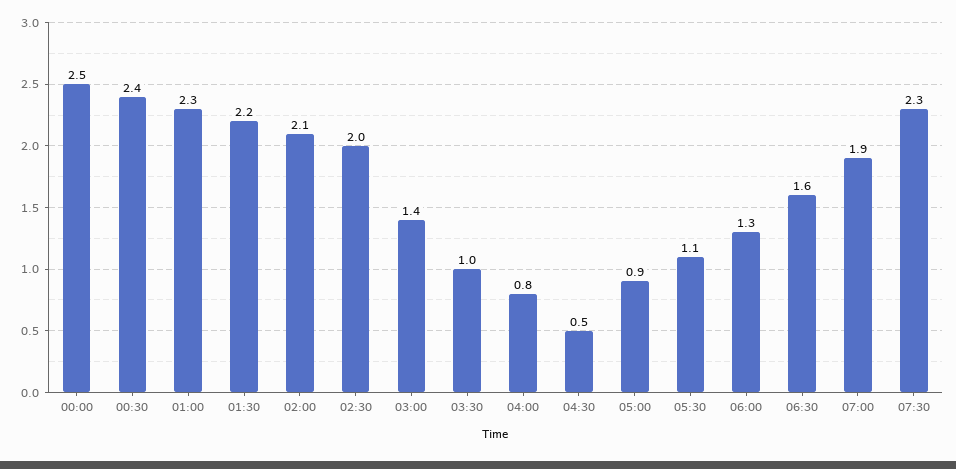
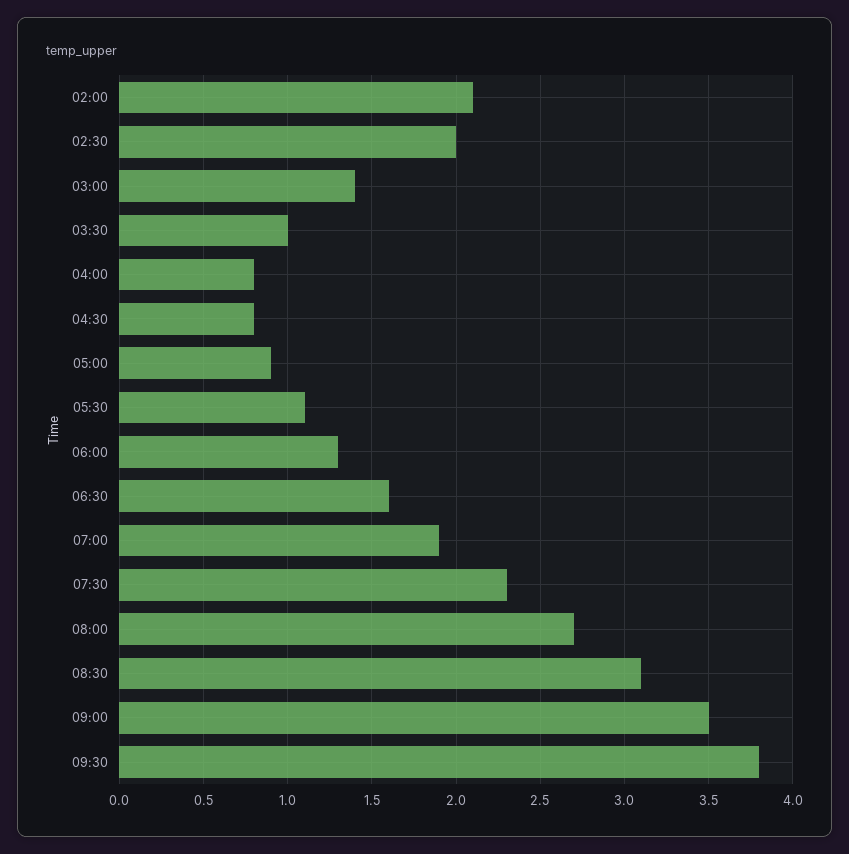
00:00: 2.5 -> none
00:30: 2.4 -> none
01:00: 2.3 -> none
01:30: 2.2 -> none
04:30: 0.5 -> 0.8
08:00: none -> 2.7
08:30: none -> 3.1
09:00: none -> 3.5
09:30: none -> 3.8

